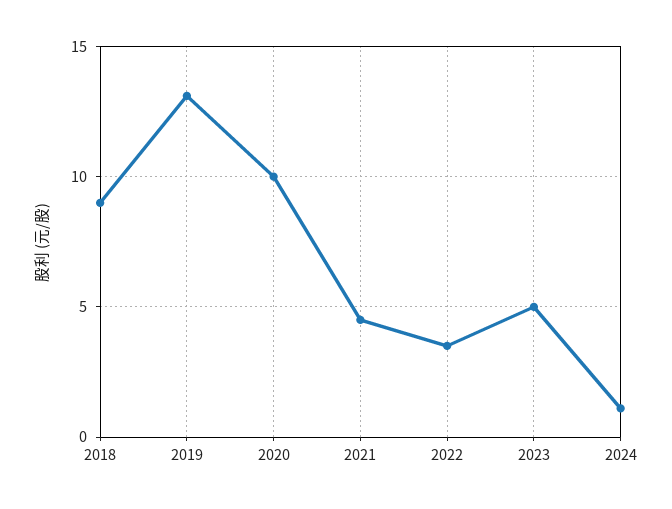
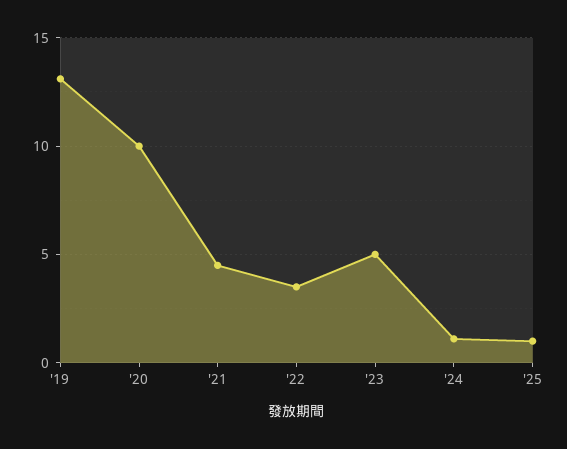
2018: 9 -> none
'25: none -> 1

